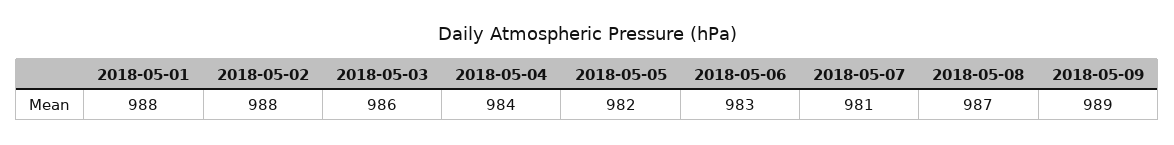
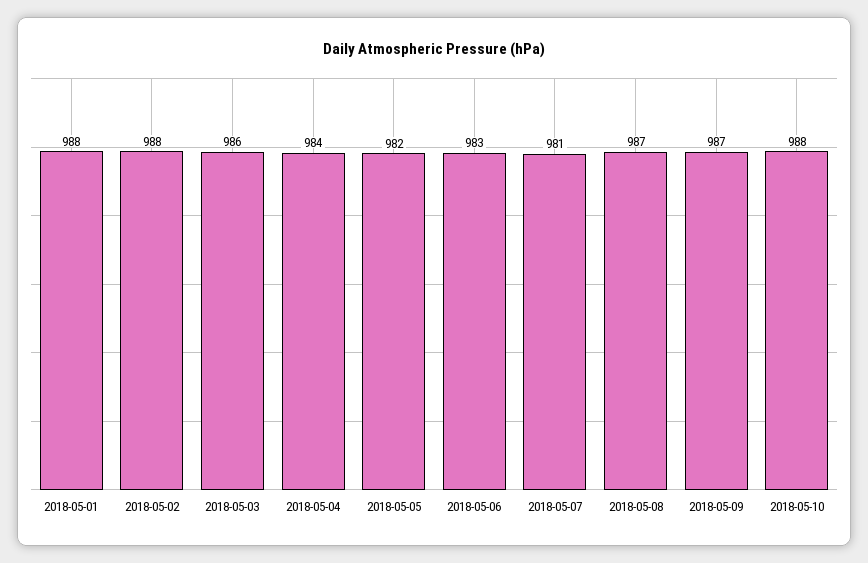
2018-05-09: 989 -> 987
2018-05-10: none -> 988

